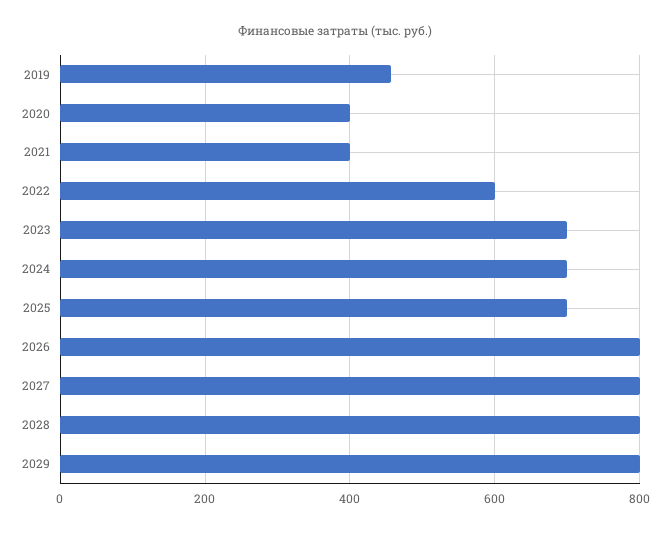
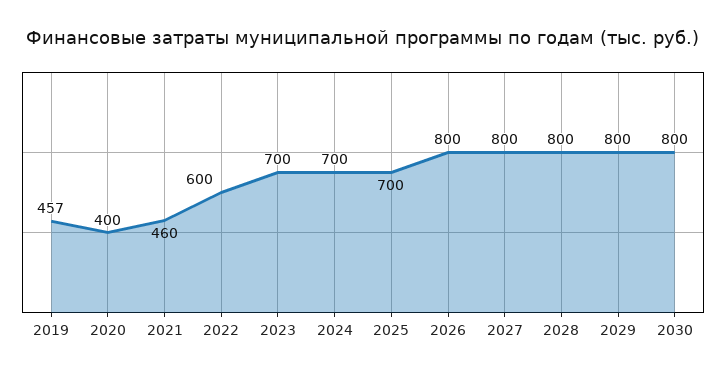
2021: 400 -> 460
2030: none -> 800

